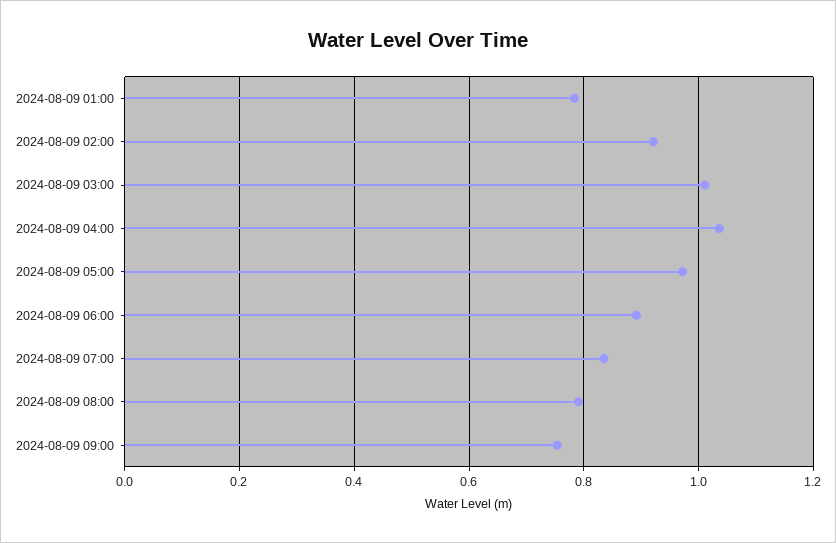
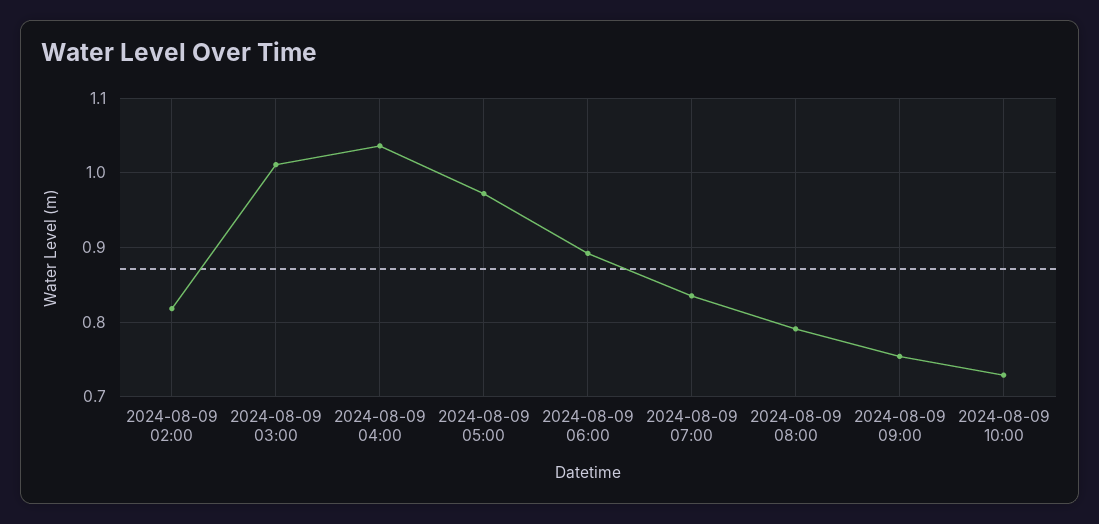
2024-08-09 01:00: 0.78 -> none
2024-08-09 02:00: 0.92 -> 0.82
2024-08-09 10:00: none -> 0.73

